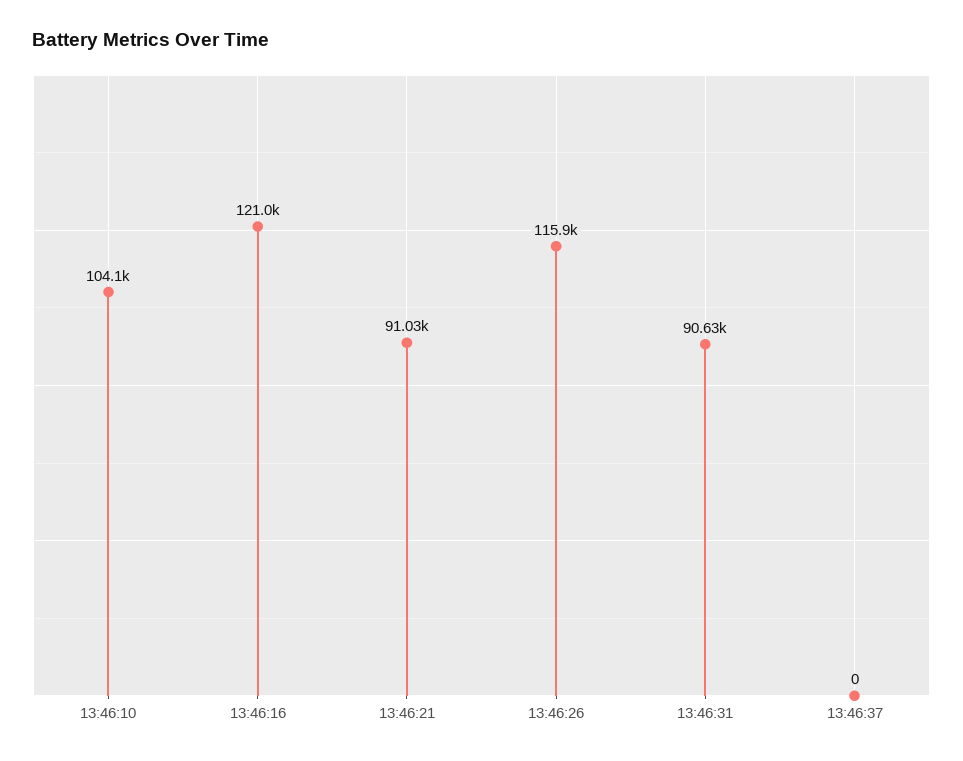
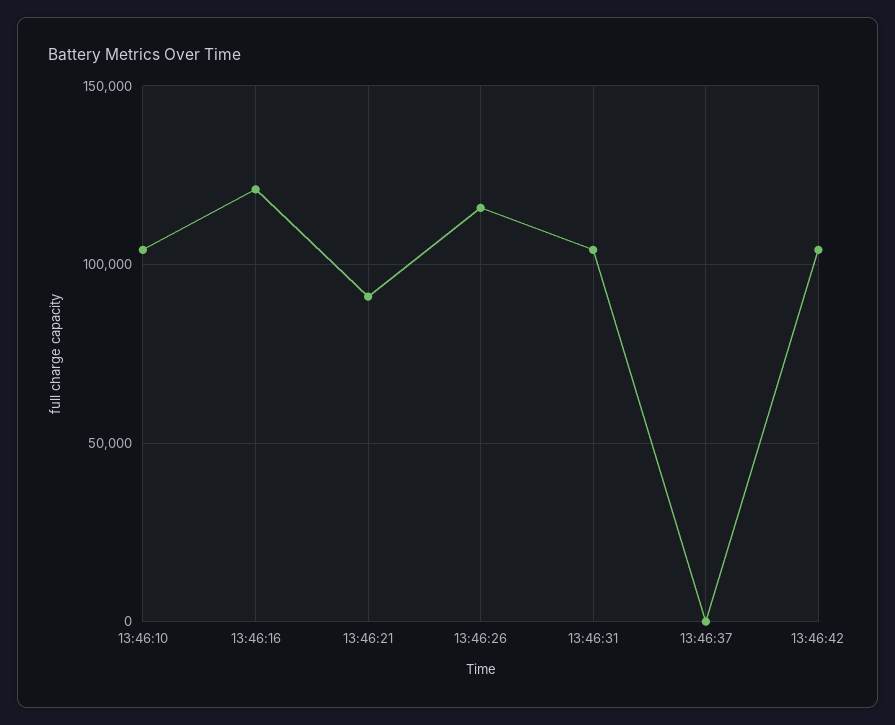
13:46:31: 90630 -> 105000
13:46:42: none -> 105000

